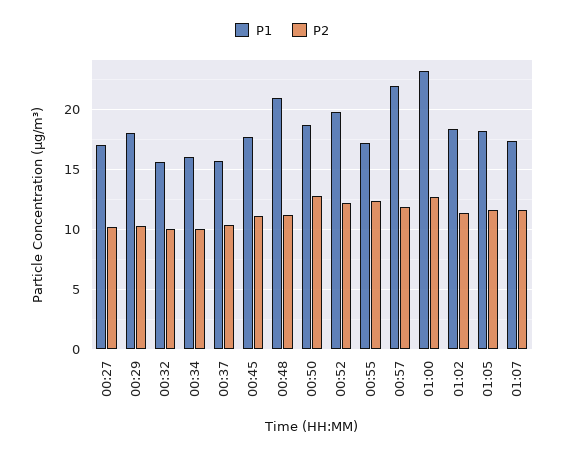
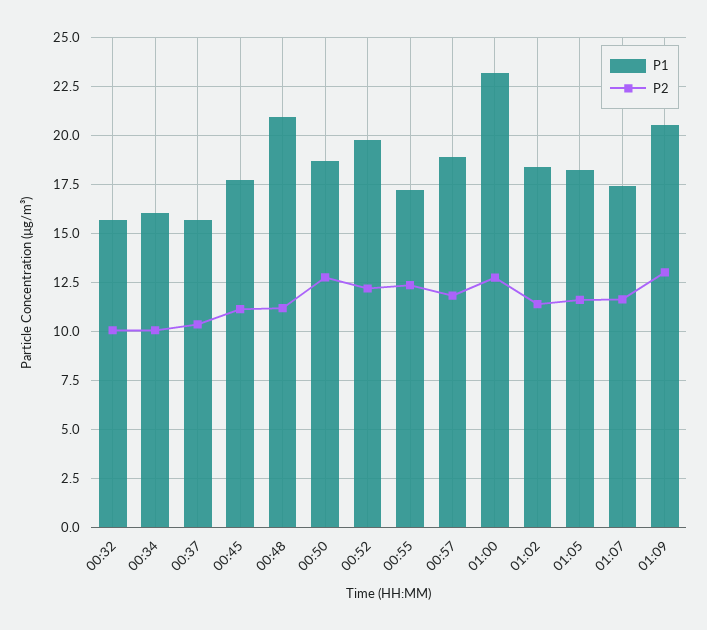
P1, 00:27: 17 -> none
P2, 00:27: 10 -> none
P1, 00:29: 18 -> none
P2, 00:29: 10 -> none
P1, 00:57: 22 -> 19
P1, 01:09: none -> 20.5
P2, 01:09: none -> 13

